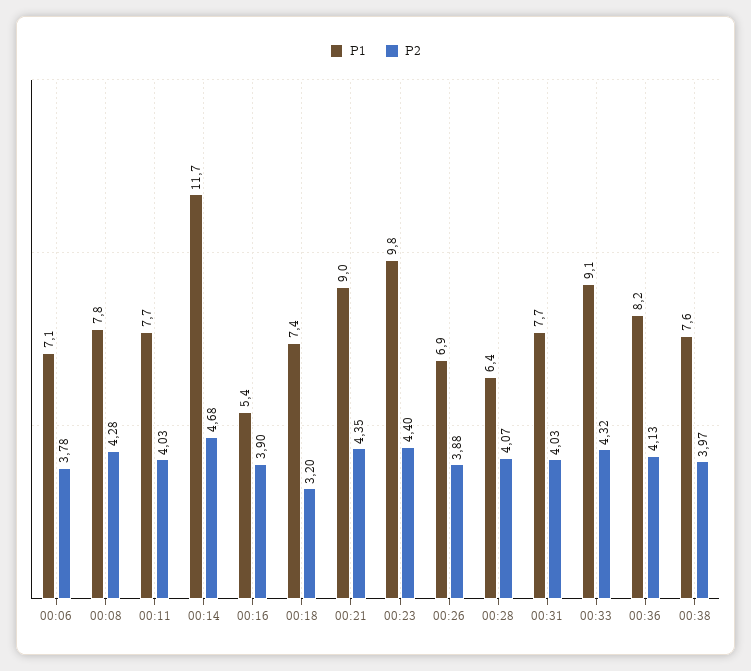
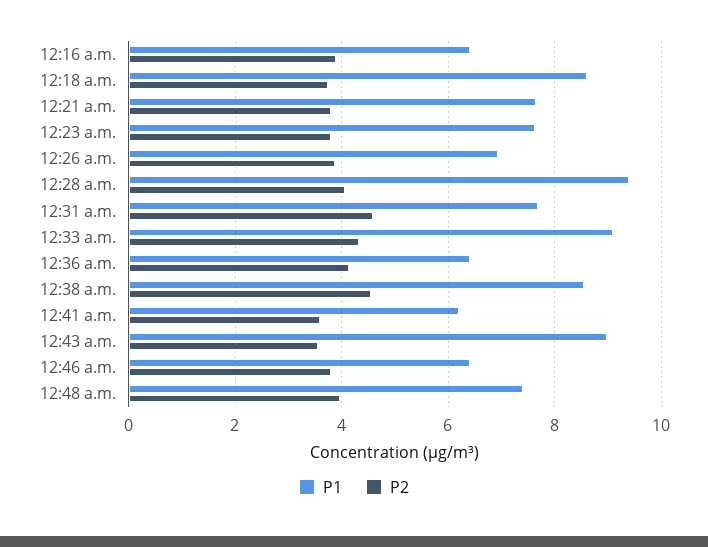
P1, 00:06: 7.1 -> none
P2, 00:06: 3.78 -> none
P1, 00:08: 7.8 -> none
P2, 00:08: 4.28 -> none
P1, 00:11: 7.7 -> none
P2, 00:11: 4.03 -> none
P1, 00:14: 11.7 -> none
P2, 00:14: 4.68 -> none
P1, 00:16: 5.4 -> 6.4
P1, 00:18: 7.4 -> 8.6
P2, 00:18: 3.2 -> 3.8
P1, 00:21: 9 -> 7.6
P2, 00:21: 4.35 -> 3.8
P1, 00:23: 9.8 -> 7.6
P2, 00:23: 4.4 -> 3.8
P1, 00:28: 6.4 -> 9.4
P2, 00:31: 4.03 -> 4.6
P1, 00:36: 8.2 -> 6.4
P1, 00:38: 7.6 -> 8.6
P2, 00:38: 3.97 -> 4.6
P1, 12:41 a.m.: none -> 6.2
P2, 12:41 a.m.: none -> 3.6
P1, 12:43 a.m.: none -> 9
P2, 12:43 a.m.: none -> 3.6
P1, 12:46 a.m.: none -> 6.4
P2, 12:46 a.m.: none -> 3.8
P1, 12:48 a.m.: none -> 7.4
P2, 12:48 a.m.: none -> 4

